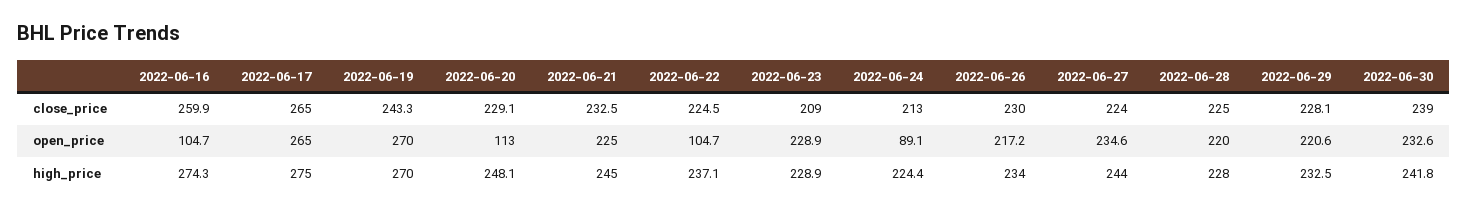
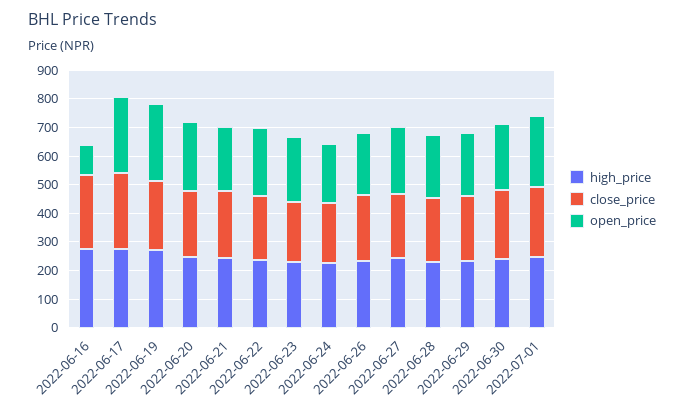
open_price, 2022-06-20: 113 -> 250
open_price, 2022-06-22: 104.7 -> 250
open_price, 2022-06-24: 89.1 -> 200
high_price, 2022-07-01: none -> 250
close_price, 2022-07-01: none -> 250
open_price, 2022-07-01: none -> 250

